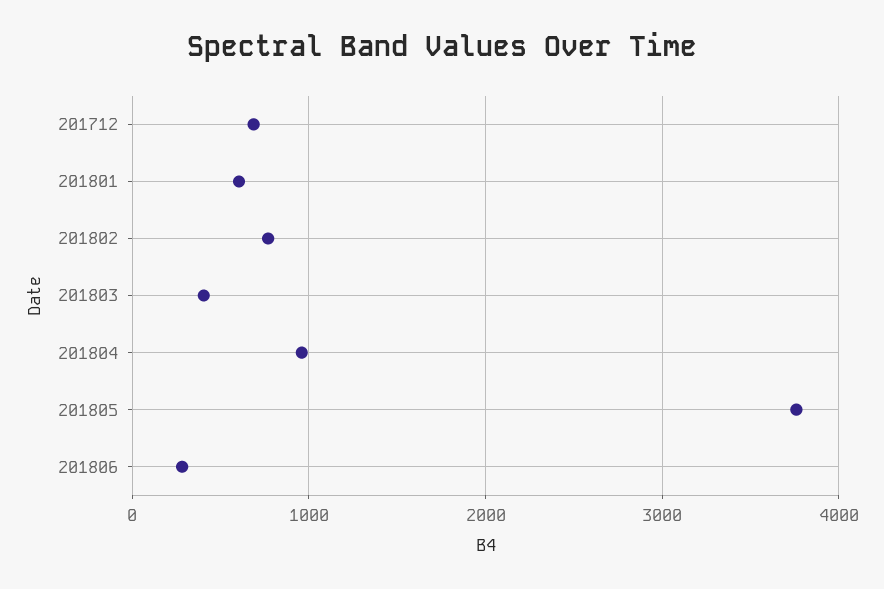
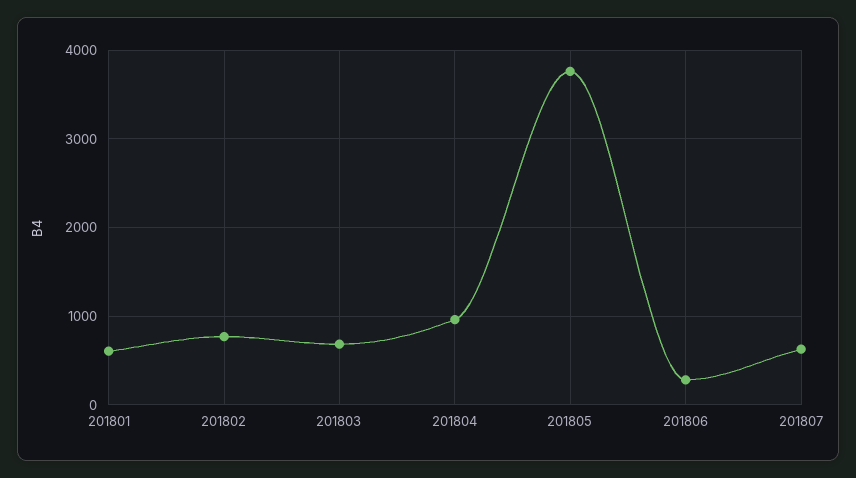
201712: 700 -> none
201803: 400 -> 700
201807: none -> 600

